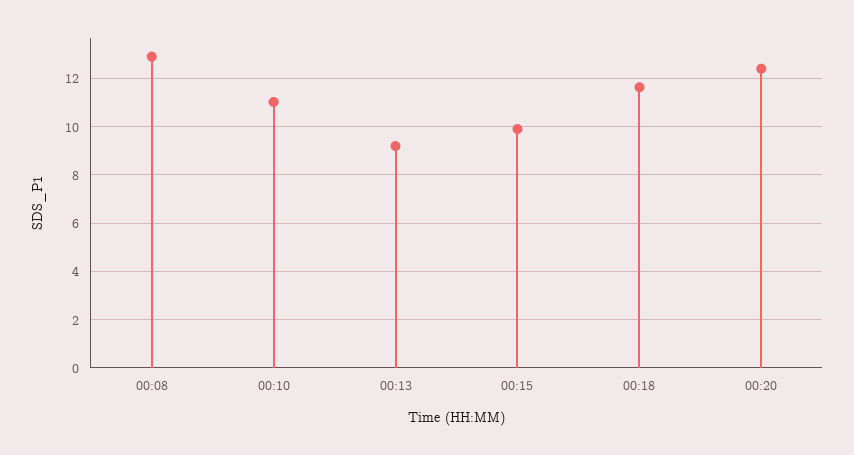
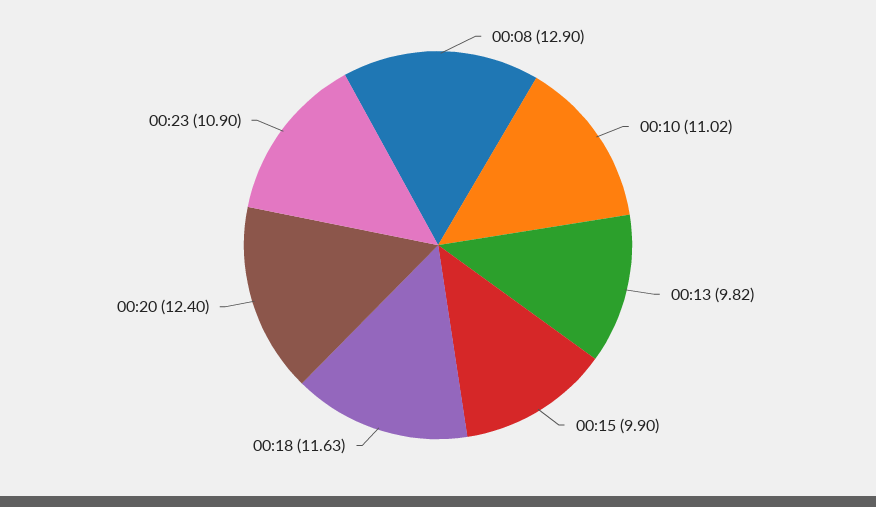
00:13: 9.25 -> 9.82
00:23: none -> 10.9

